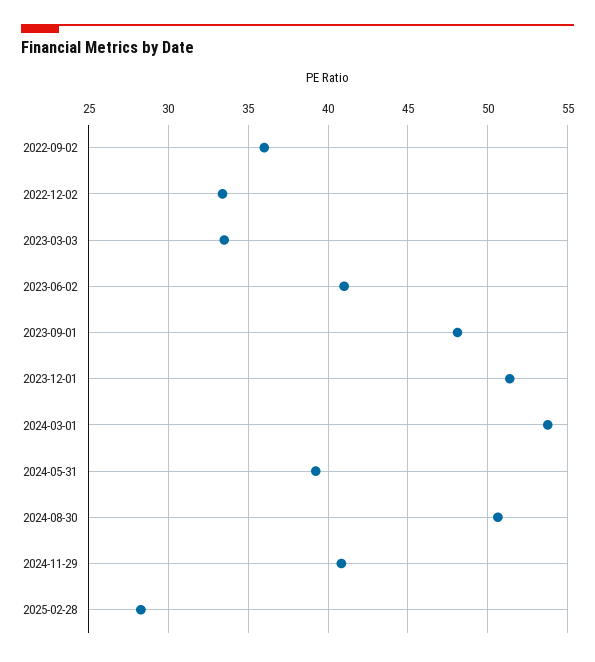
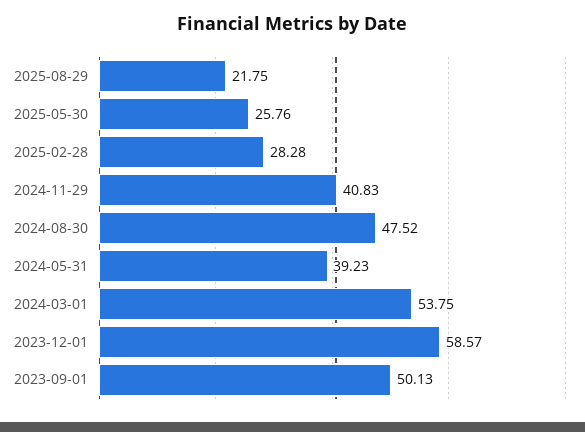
2022-09-02: 36 -> none
2022-12-02: 33.5 -> none
2023-03-03: 33.5 -> none
2023-06-02: 41 -> none
2023-09-01: 48 -> 50.13
2023-12-01: 51.5 -> 58.57
2024-08-30: 50.5 -> 47.52
2025-08-29: none -> 21.75
2025-05-30: none -> 25.76

